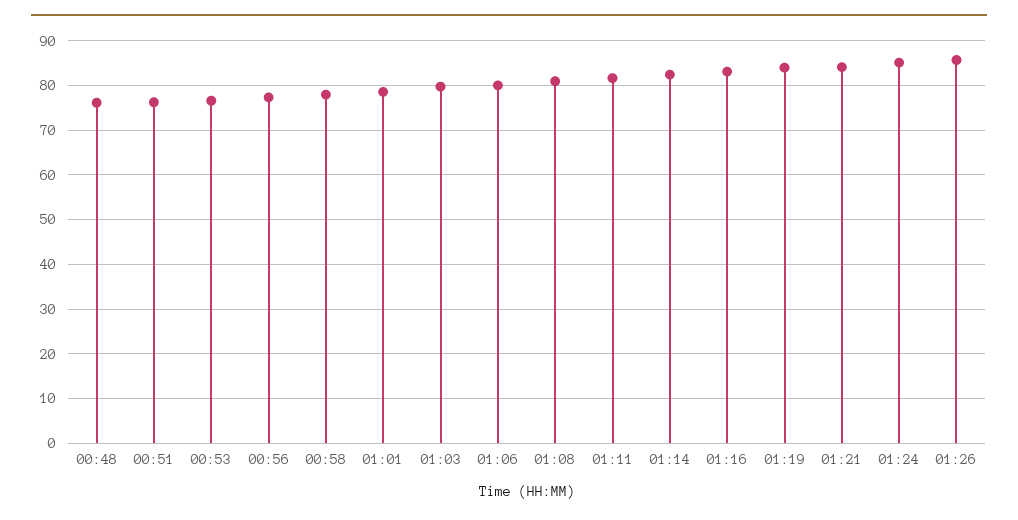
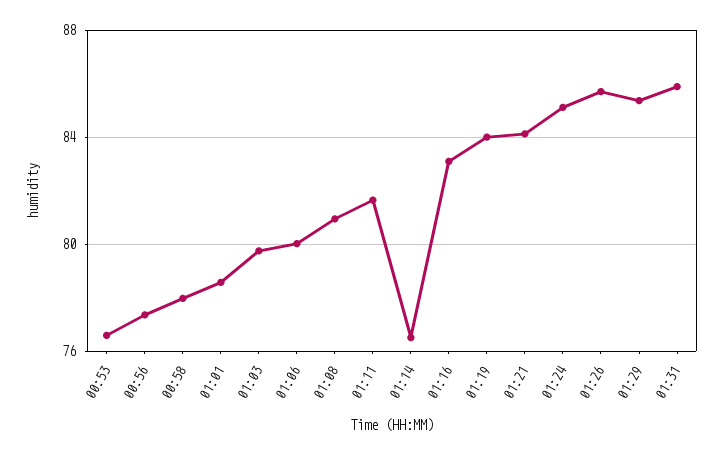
00:48: 76 -> none
00:51: 76 -> none
01:14: 82 -> 76.5
01:29: none -> 85.5
01:31: none -> 86

